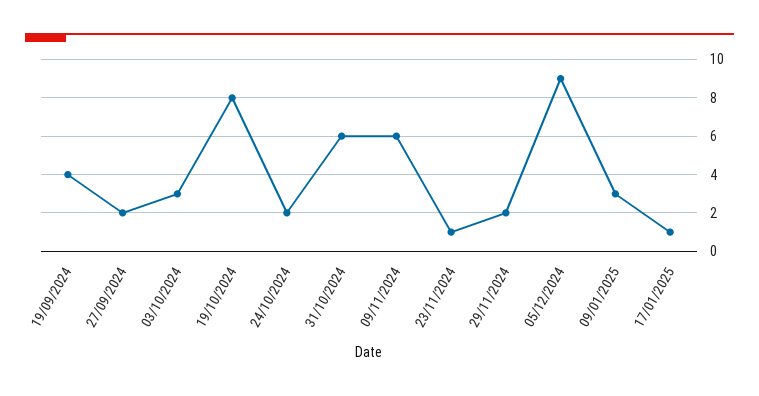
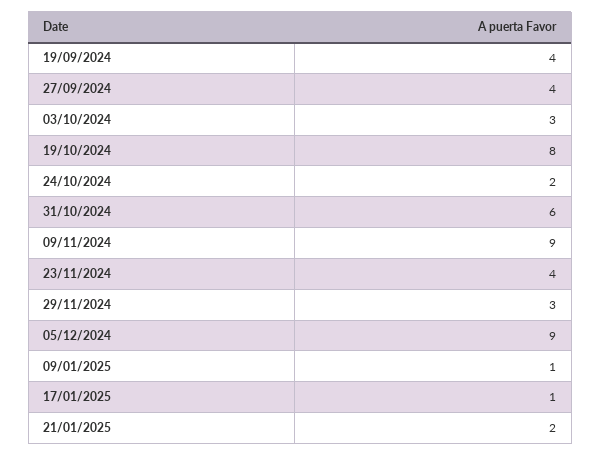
27/09/2024: 2 -> 4
09/11/2024: 6 -> 9
23/11/2024: 1 -> 4
29/11/2024: 2 -> 3
09/01/2025: 3 -> 1
21/01/2025: none -> 2

